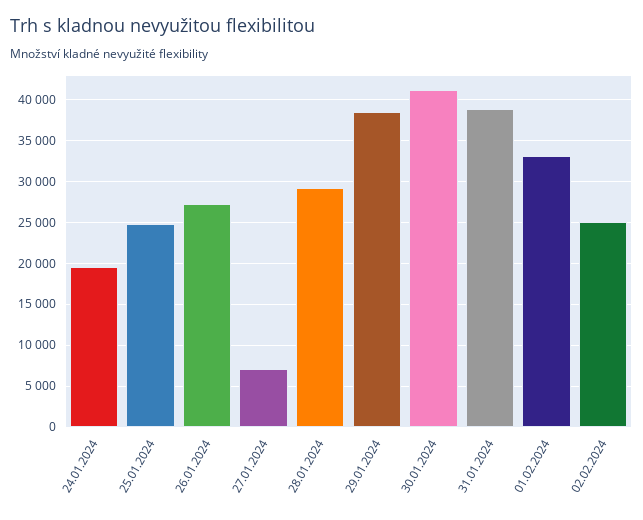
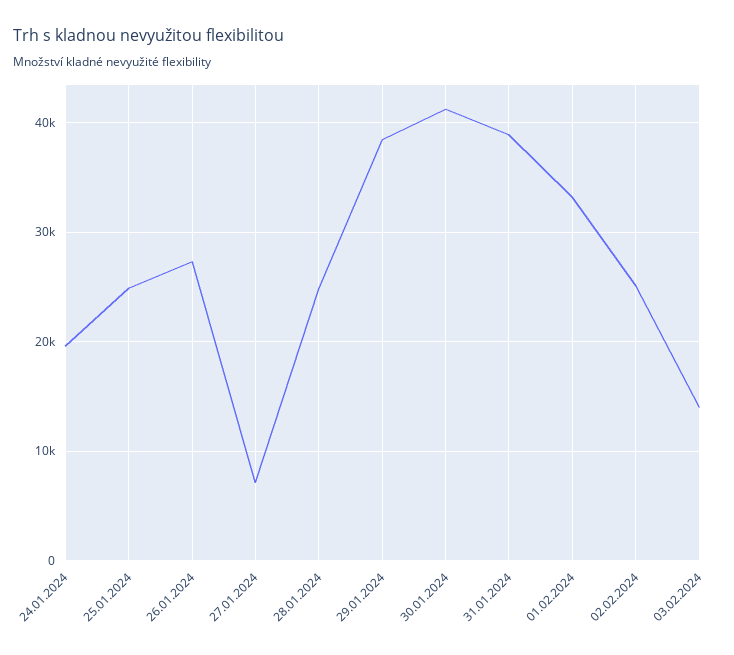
28.01.2024: 29000 -> 25000
03.02.2024: none -> 14000

